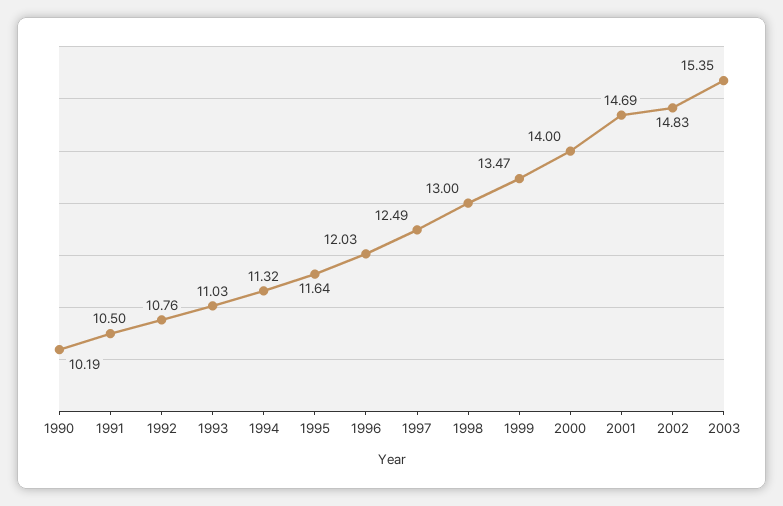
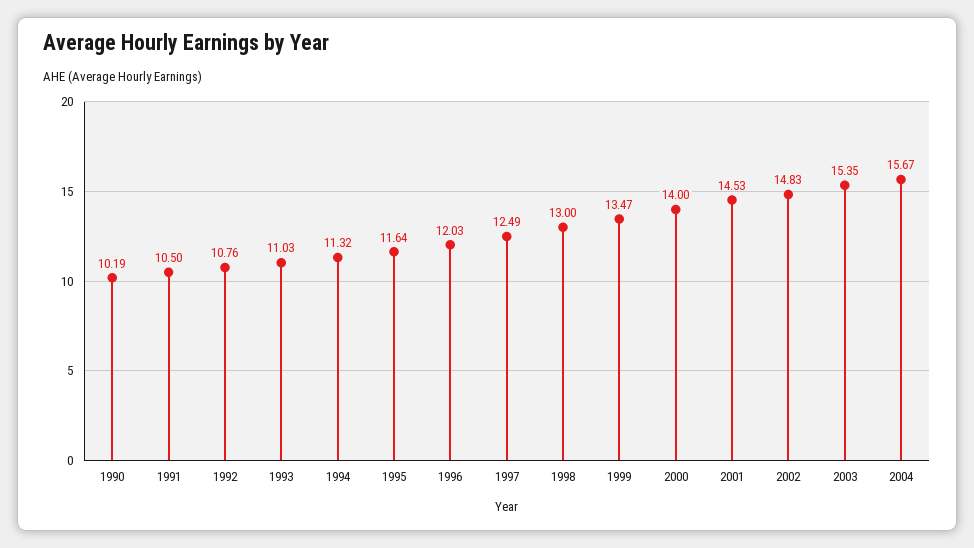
2001: 14.69 -> 14.53
2004: none -> 15.67

